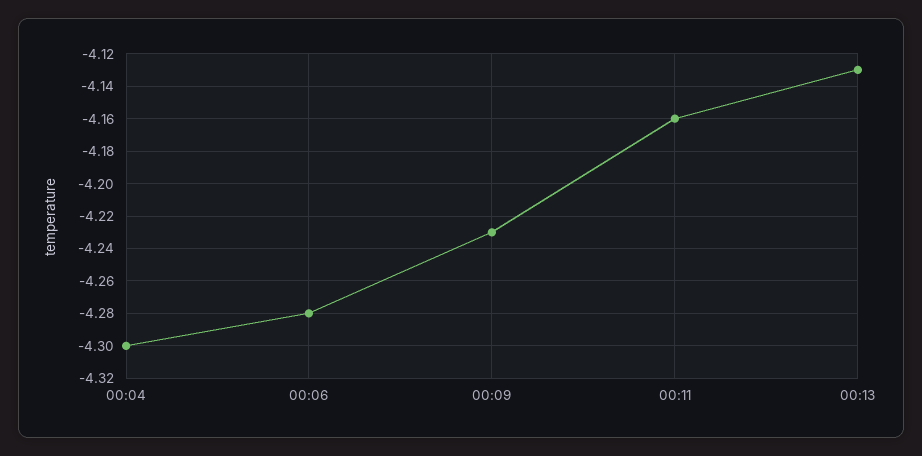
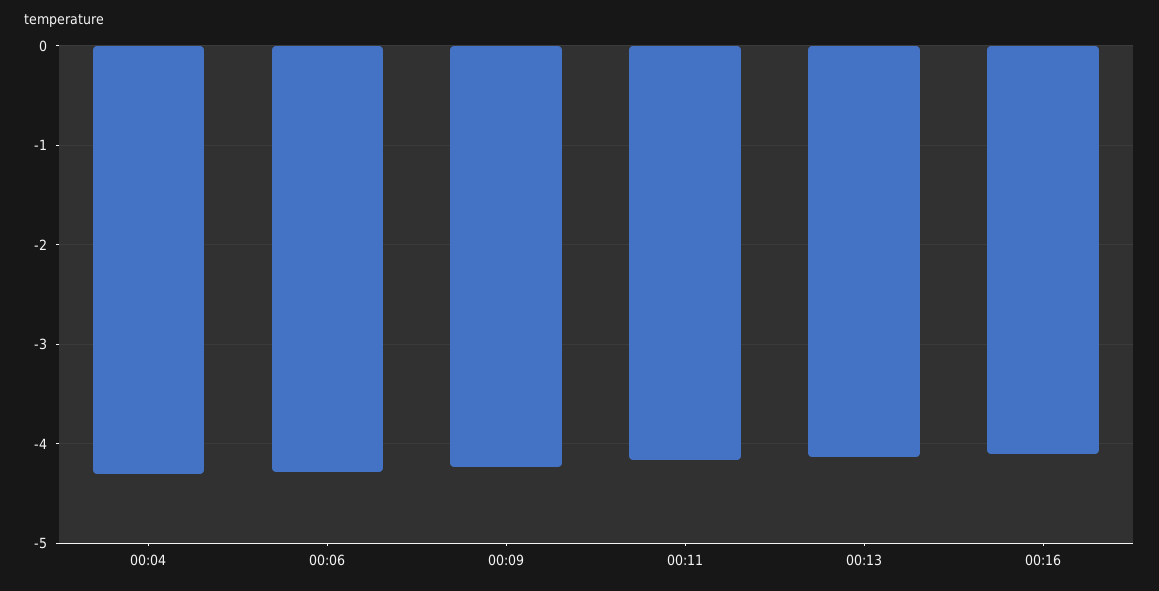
00:16: none -> -4.1

